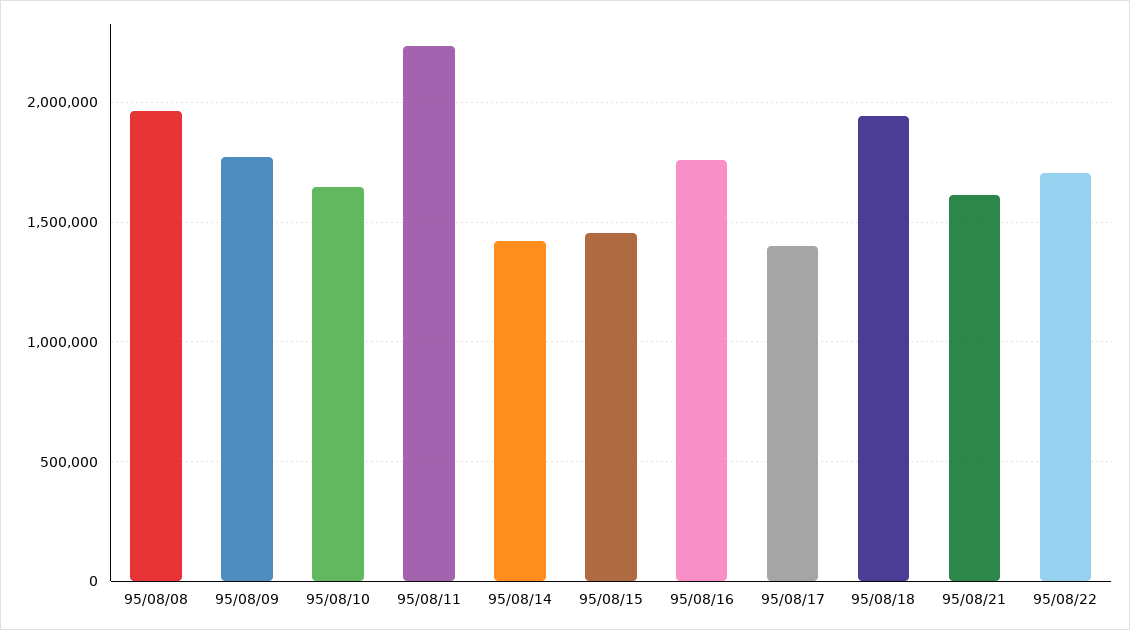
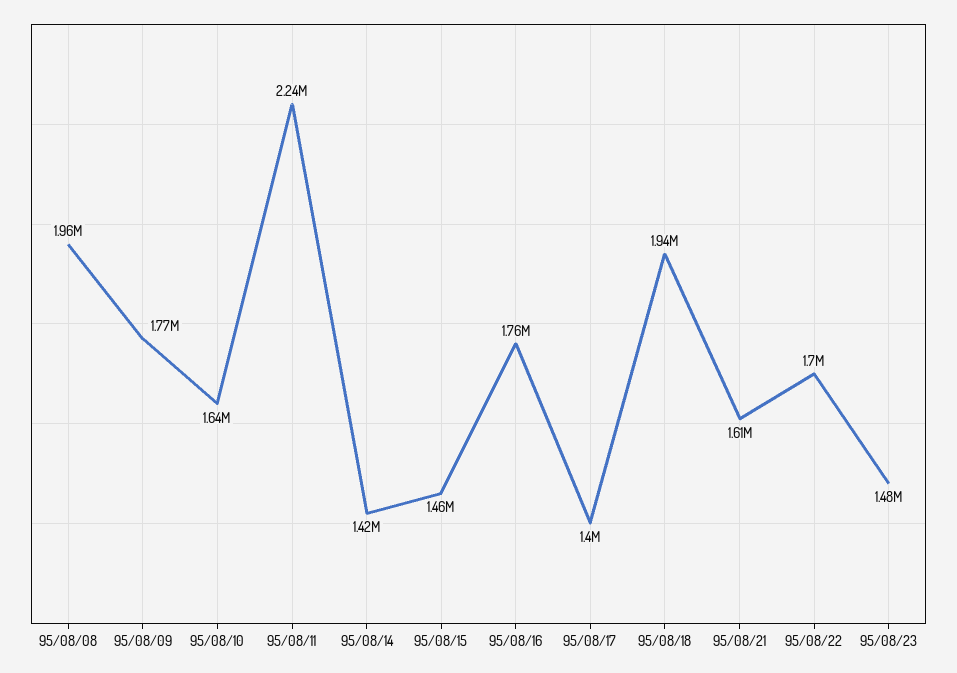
95/08/23: none -> 1480000

